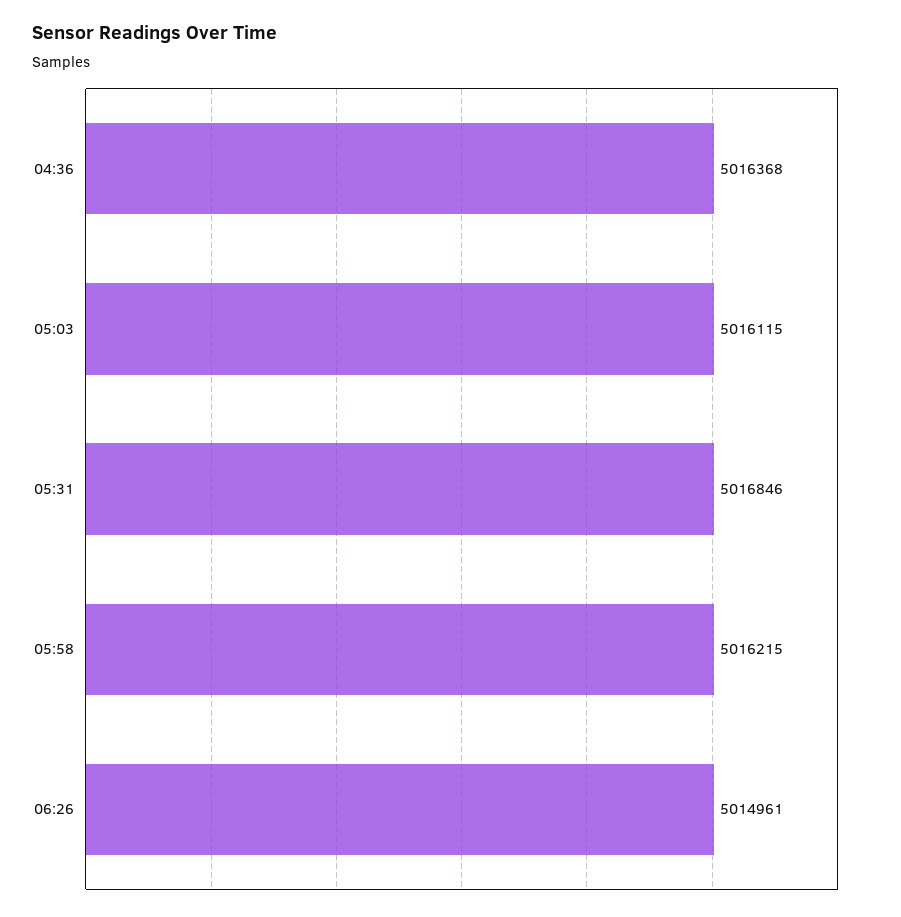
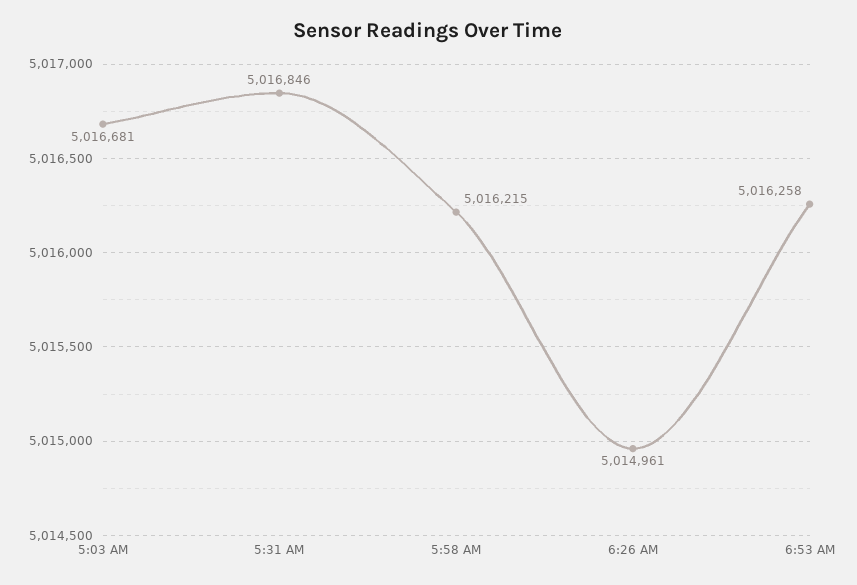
04:36: 5016368 -> none
05:03: 5016115 -> 5016681
6:53 AM: none -> 5016258

